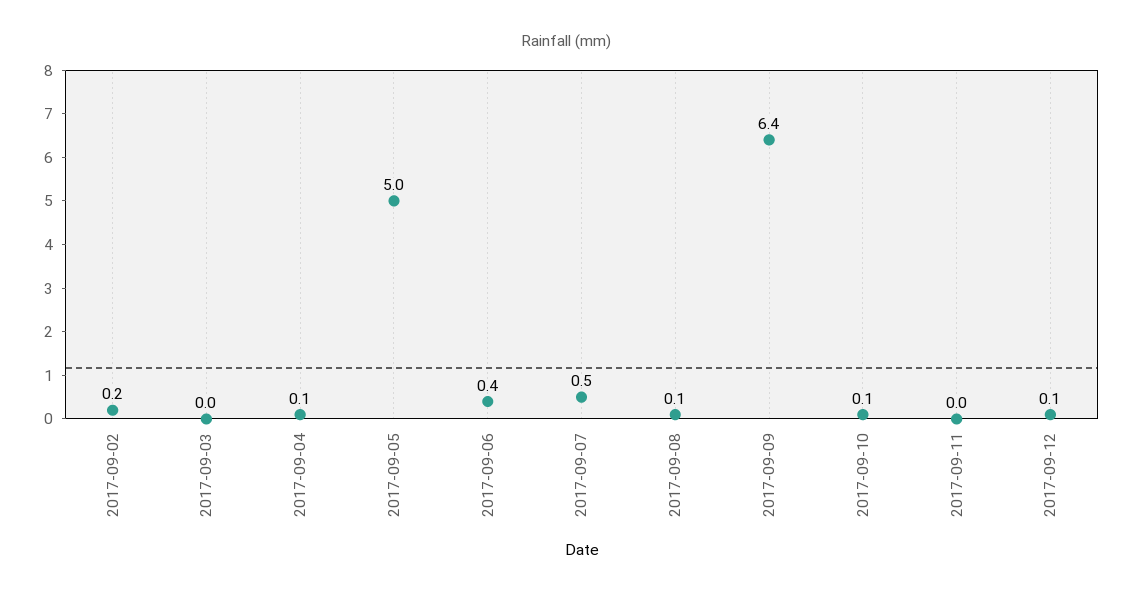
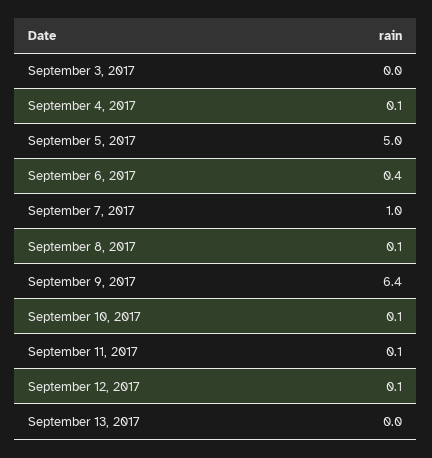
2017-09-02: 0.2 -> none
2017-09-07: 0.5 -> 1
2017-09-11: 0 -> 0.1
September 13, 2017: none -> 0

